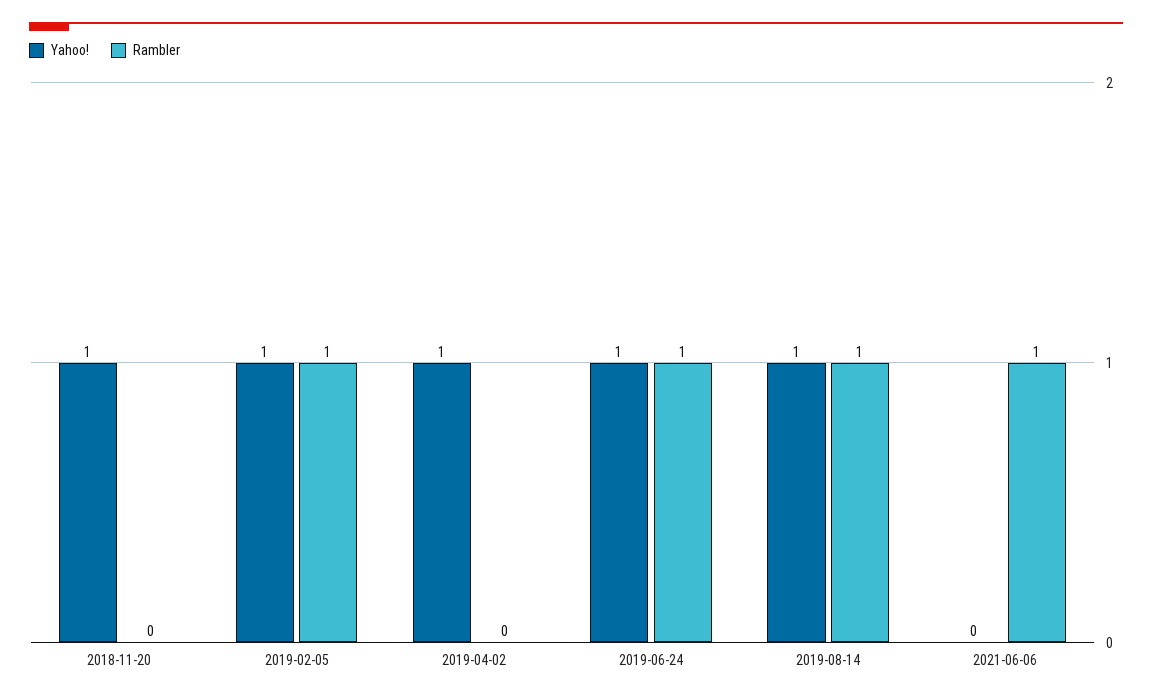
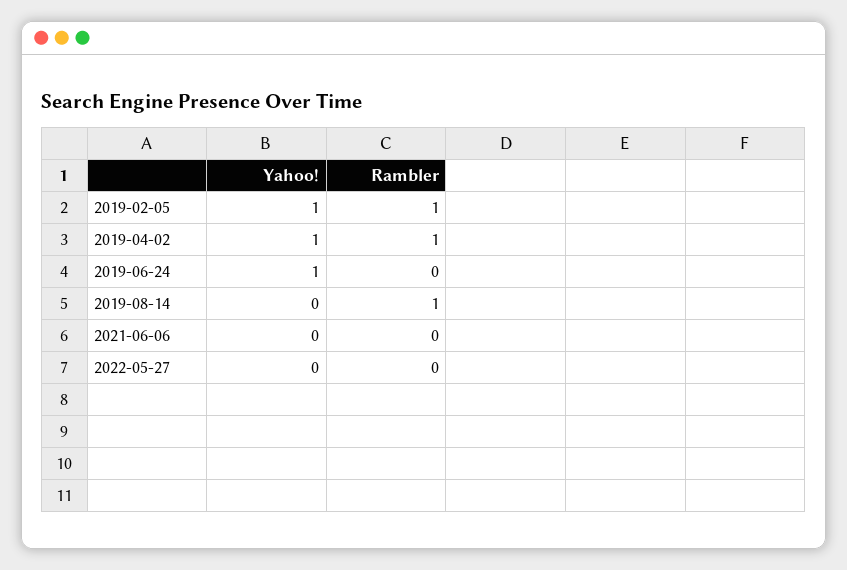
Yahoo!, 2018-11-20: 1 -> none
Rambler, 2018-11-20: 0 -> none
Rambler, 2019-04-02: 0 -> 1
Rambler, 2019-06-24: 1 -> 0
Yahoo!, 2019-08-14: 1 -> 0
Rambler, 2021-06-06: 1 -> 0
Yahoo!, 2022-05-27: none -> 0
Rambler, 2022-05-27: none -> 0

